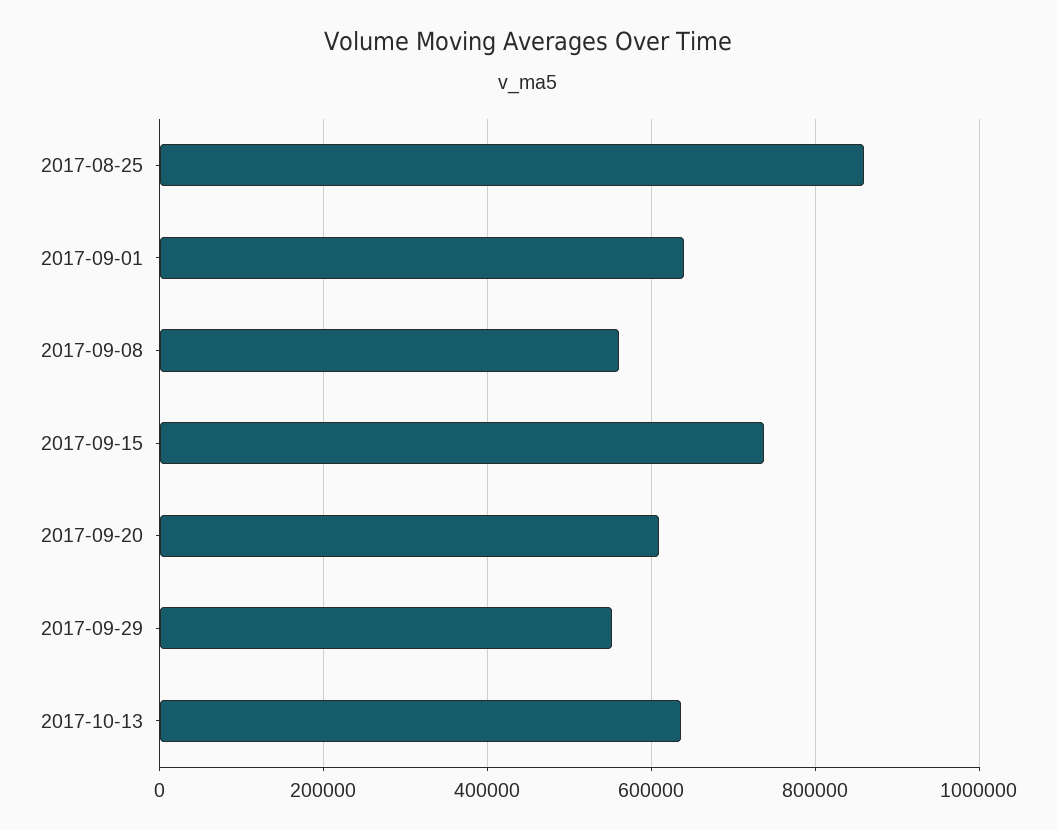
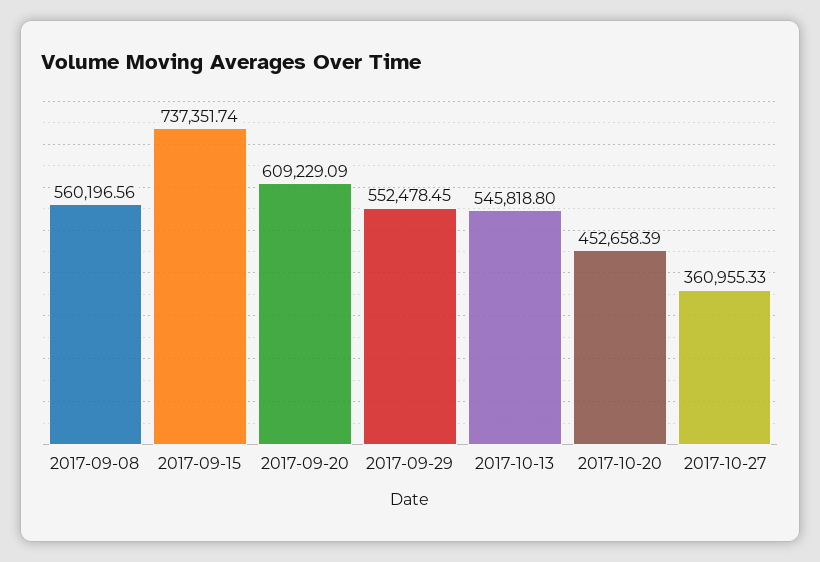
2017-08-25: 860000 -> none
2017-09-01: 640000 -> none
2017-10-13: 640000 -> 545818.8
2017-10-20: none -> 452658.39
2017-10-27: none -> 360955.33

